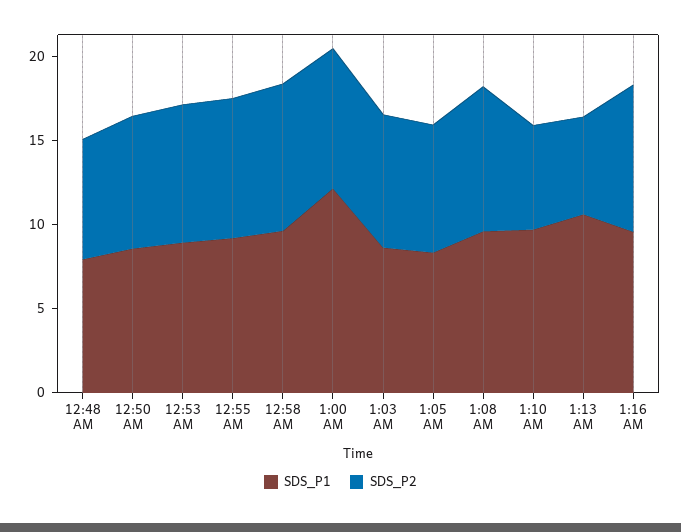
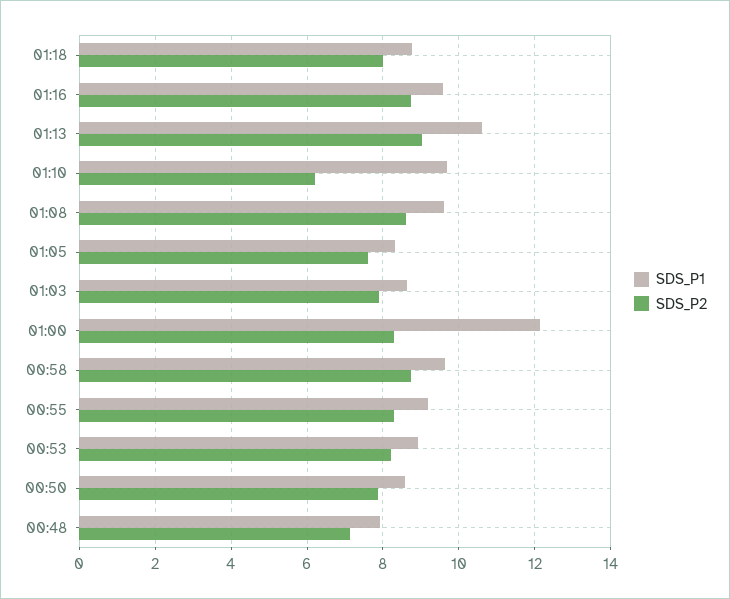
SDS_P2, 1:13 AM: 6 -> 9
SDS_P1, 01:18: none -> 8.8
SDS_P2, 01:18: none -> 8

